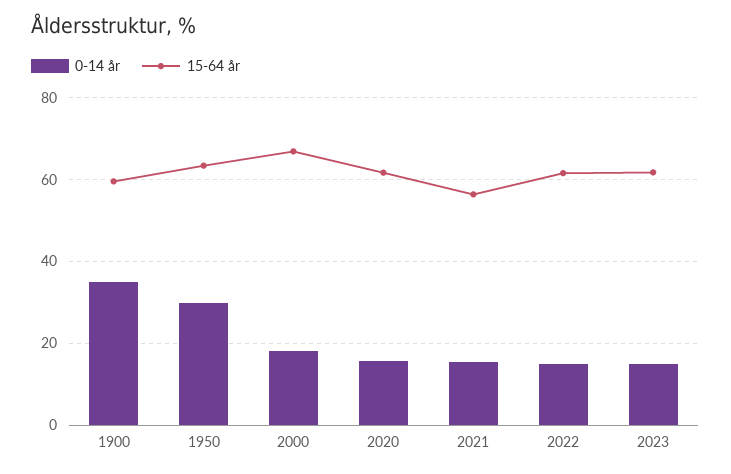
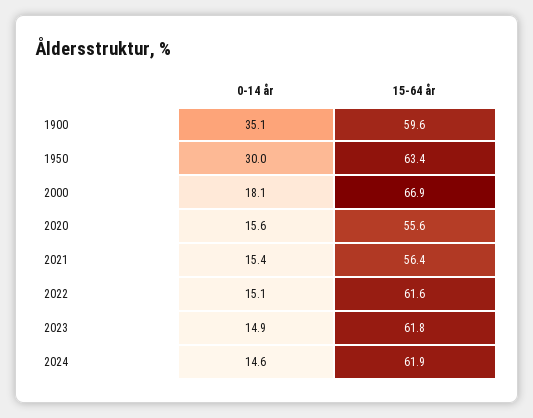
15-64 år, 2020: 62 -> 55.6
0-14 år, 2024: none -> 14.6
15-64 år, 2024: none -> 61.9

